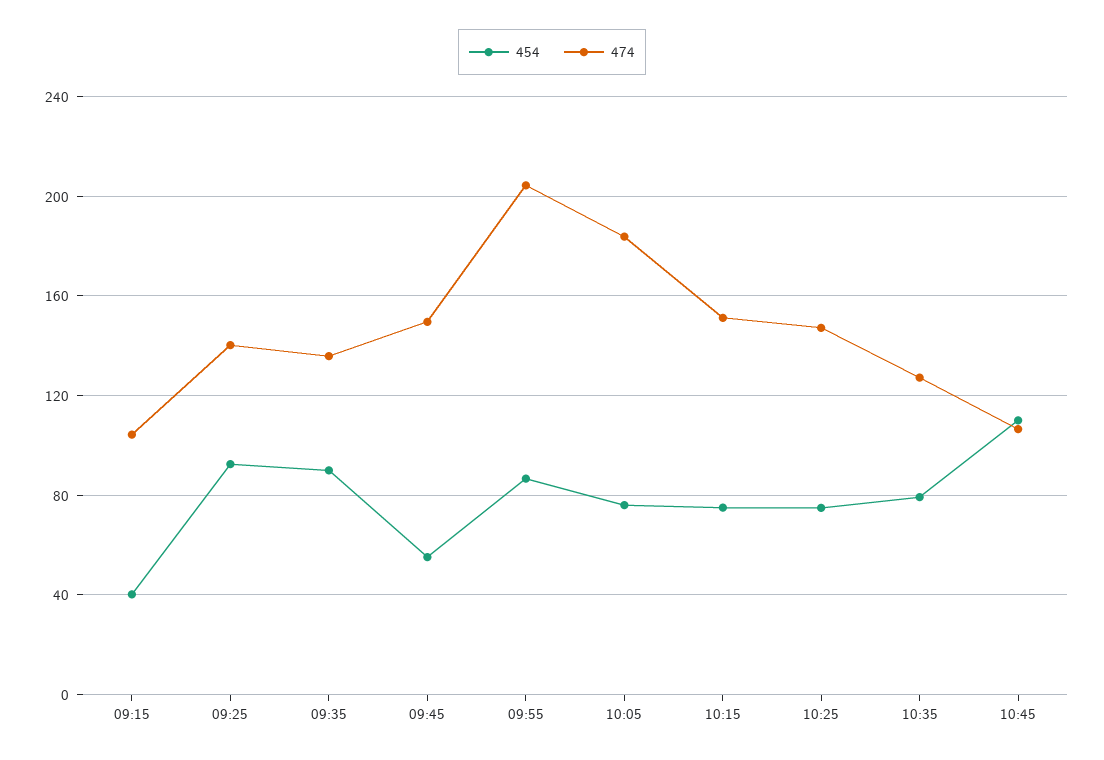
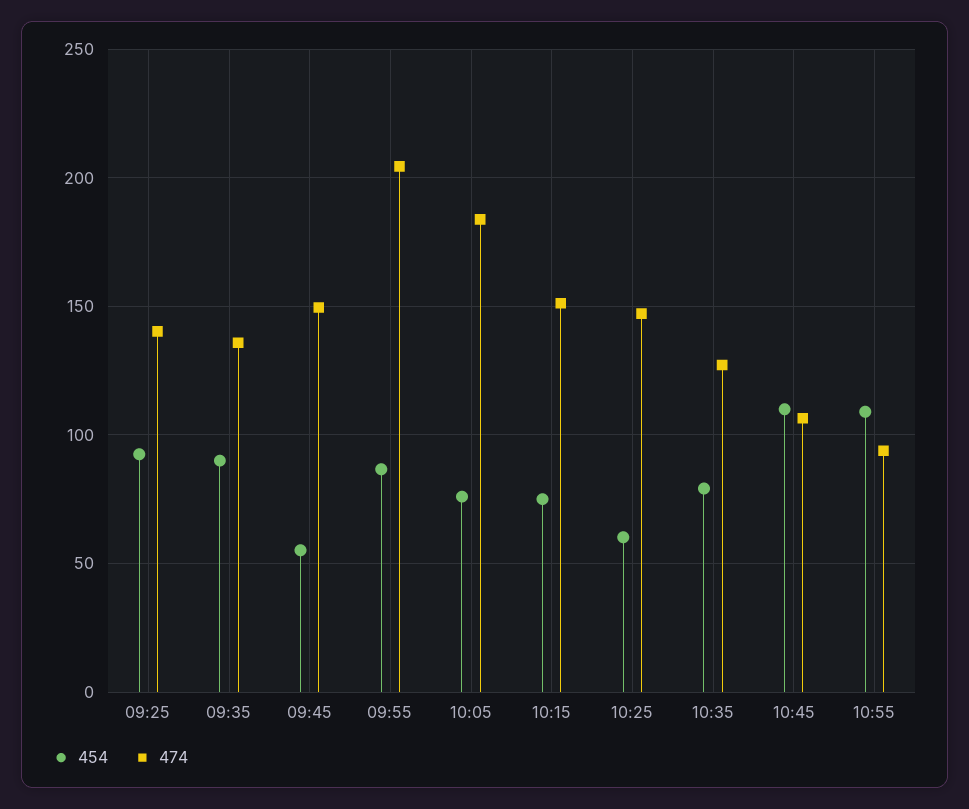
454, 09:15: 40 -> none
474, 09:15: 105 -> none
454, 10:25: 75 -> 60
454, 10:55: none -> 110
474, 10:55: none -> 95

